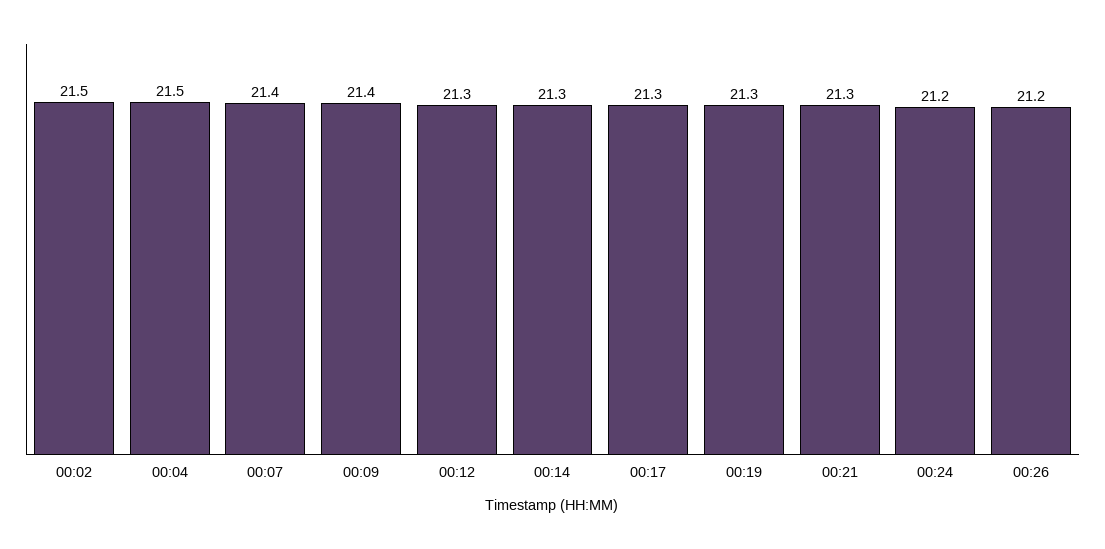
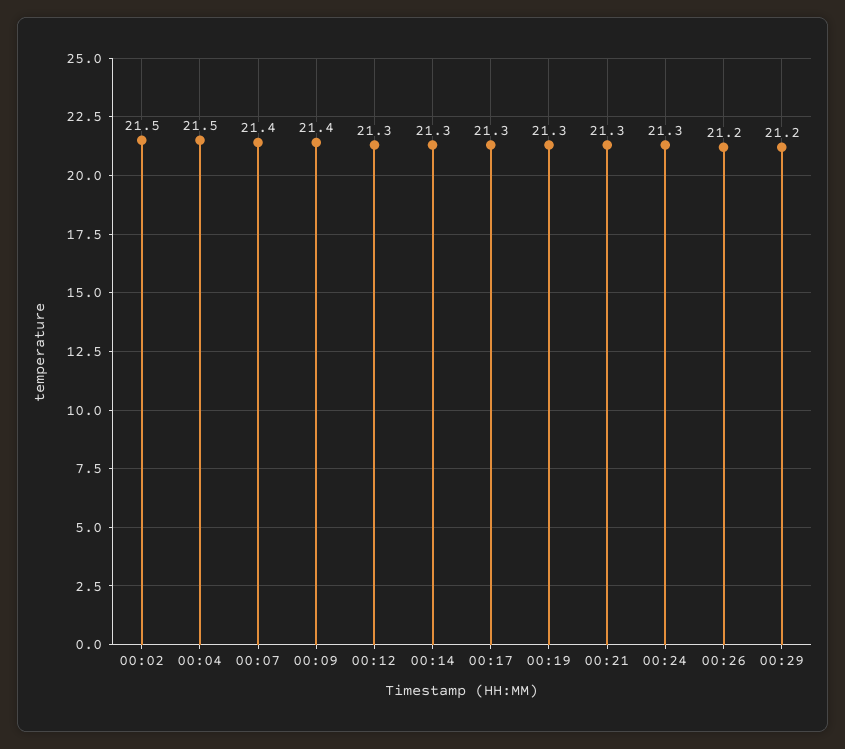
00:24: 21.2 -> 21.3
00:29: none -> 21.2

